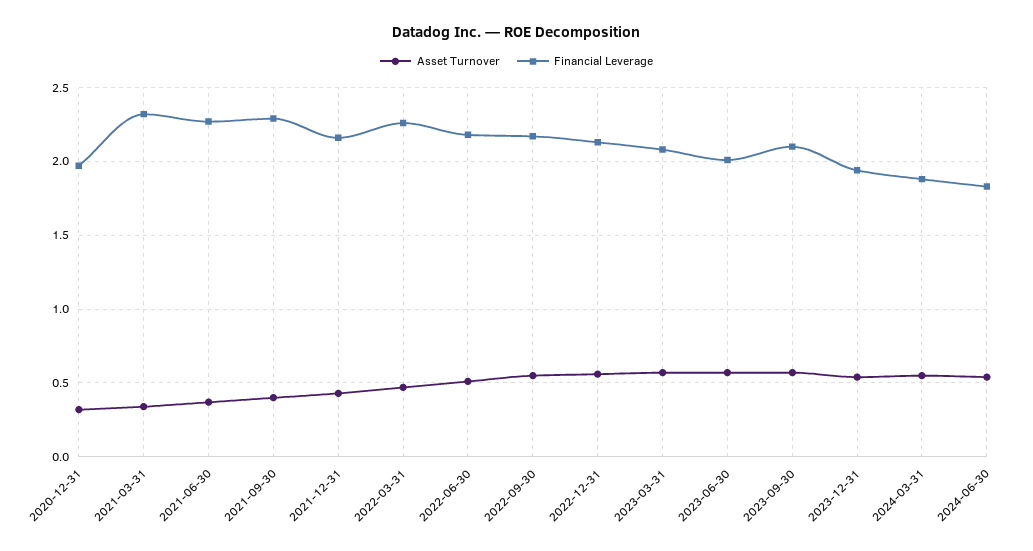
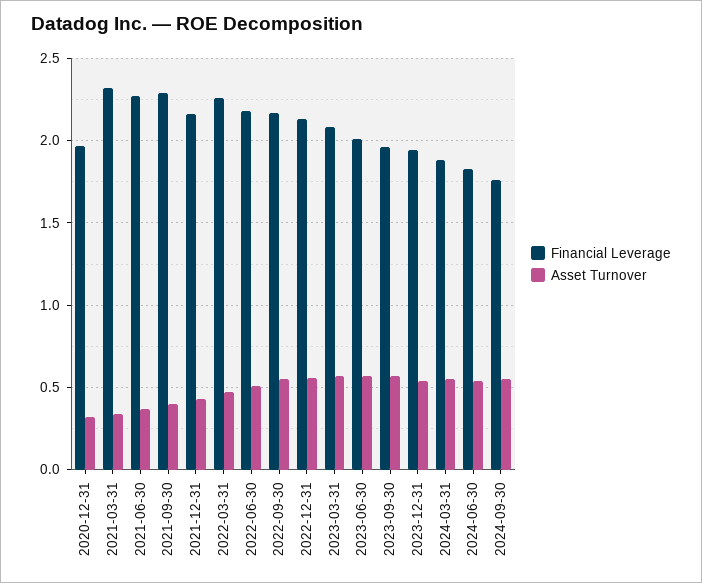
Financial Leverage, 2023-09-30: 2.1 -> 1.95
Financial Leverage, 2024-09-30: none -> 1.75
Asset Turnover, 2024-09-30: none -> 0.55

